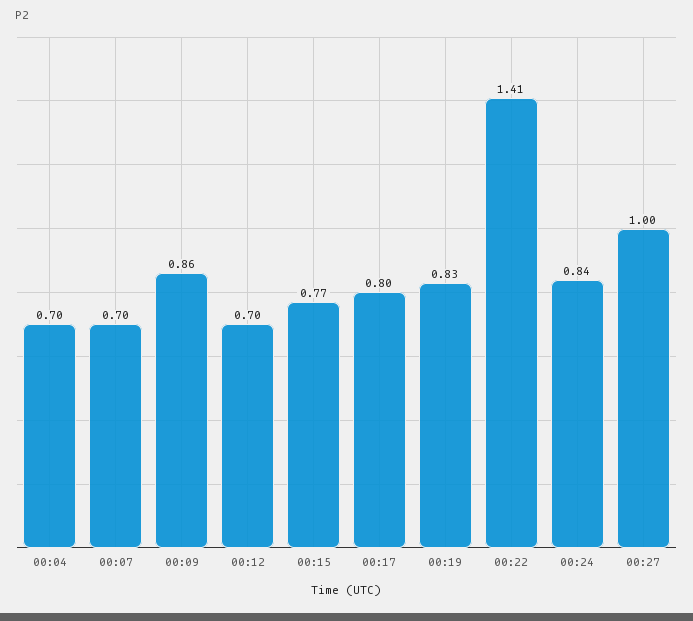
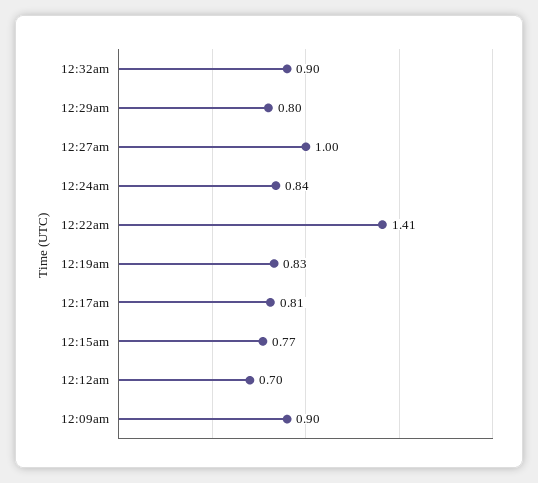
00:04: 0.7 -> none
00:07: 0.7 -> none
00:09: 0.86 -> 0.9
00:17: 0.8 -> 0.81
12:32am: none -> 0.9
12:29am: none -> 0.8

